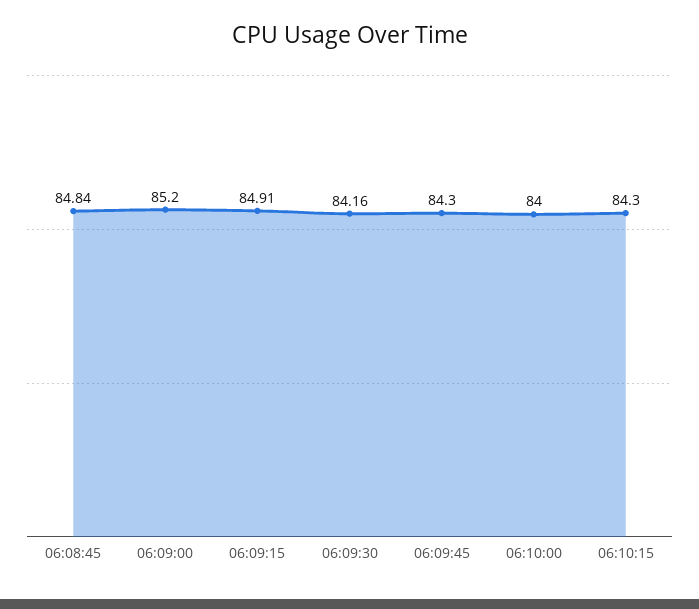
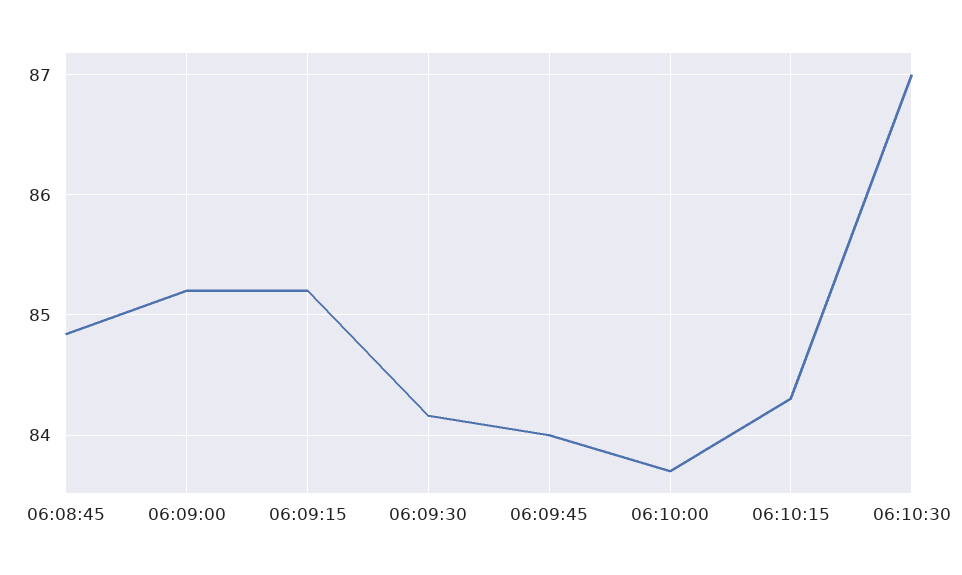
06:09:15: 84.91 -> 85.2
06:09:45: 84.3 -> 84
06:10:00: 84 -> 83.7
06:10:30: none -> 87

